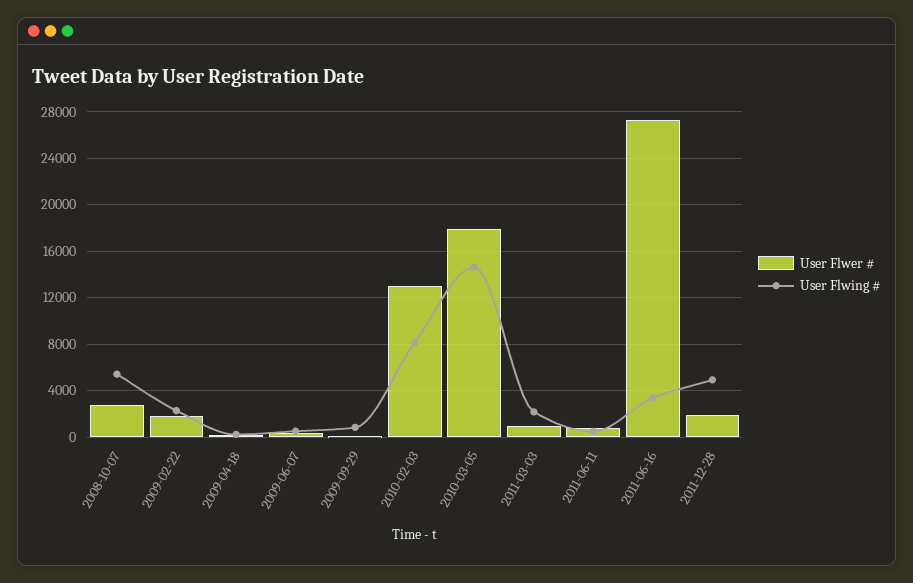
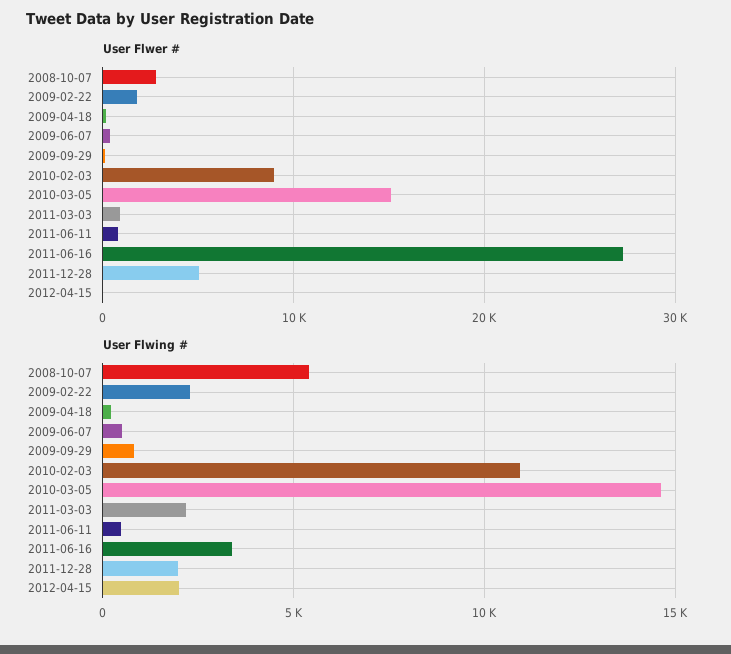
User Flwer #, 2010-02-03: 13000 -> 9000
User Flwing #, 2010-02-03: 8000 -> 11000
User Flwer #, 2010-03-05: 18000 -> 15000
User Flwer #, 2011-12-28: 2000 -> 5000
User Flwing #, 2011-12-28: 5000 -> 2000
User Flwer #, 2012-04-15: none -> 0
User Flwing #, 2012-04-15: none -> 2000

